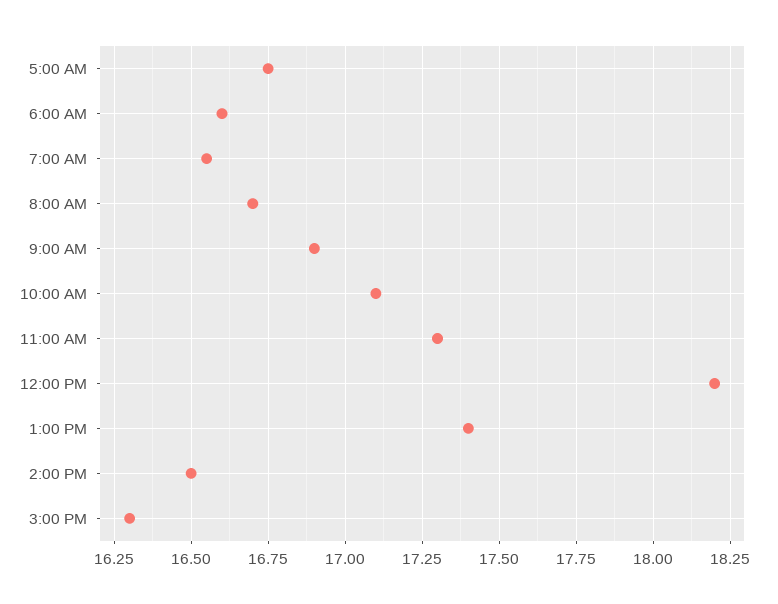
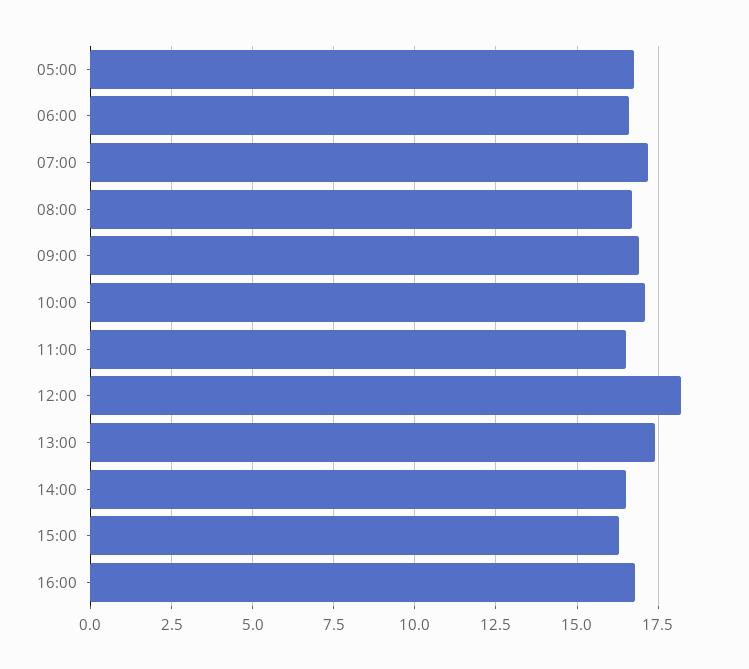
7:00 AM: 16.55 -> 17.25
11:00 AM: 17.3 -> 16.5
16:00: none -> 16.75

